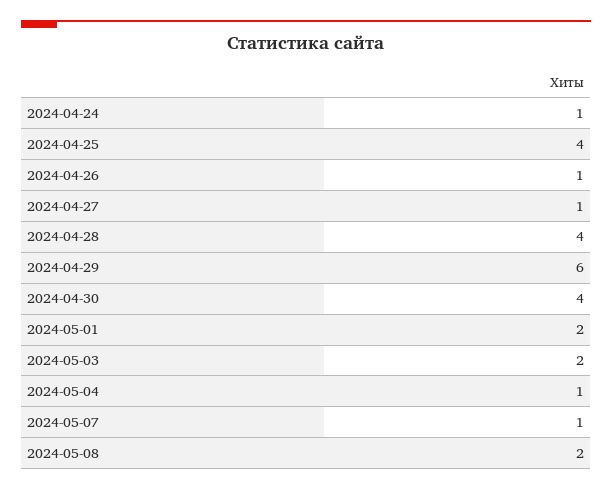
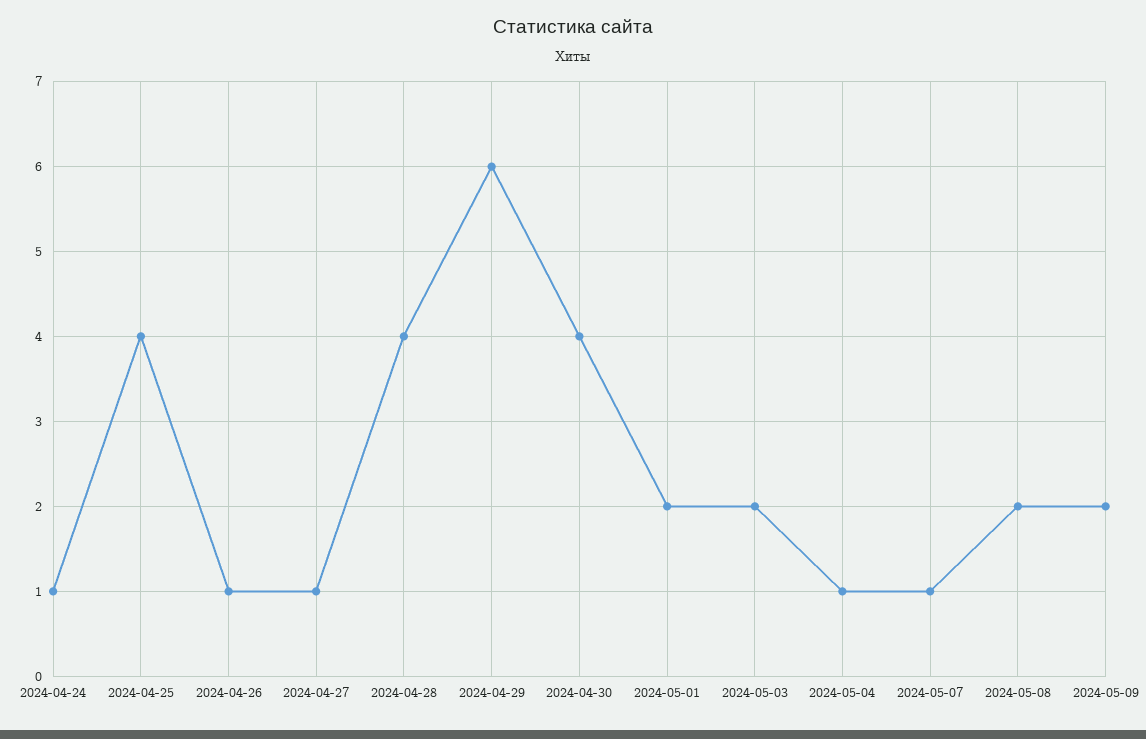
2024-05-09: none -> 2

